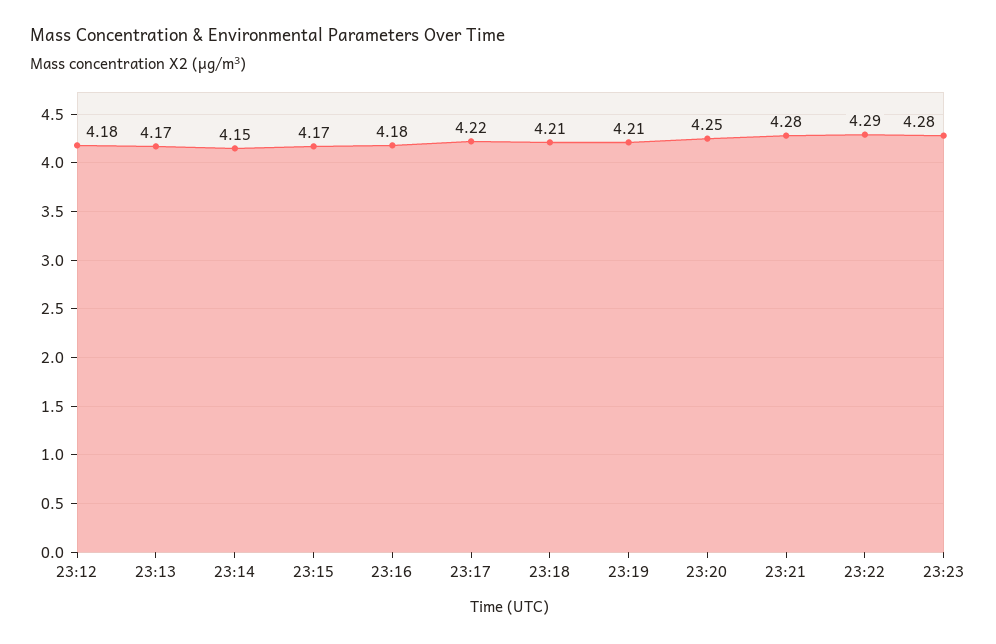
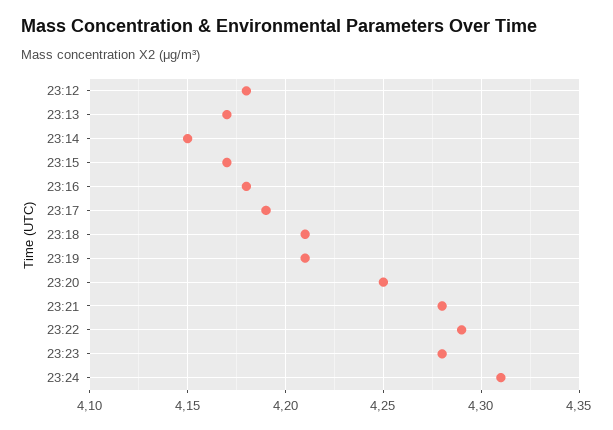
23:17: 4.22 -> 4.19
23:24: none -> 4.31

